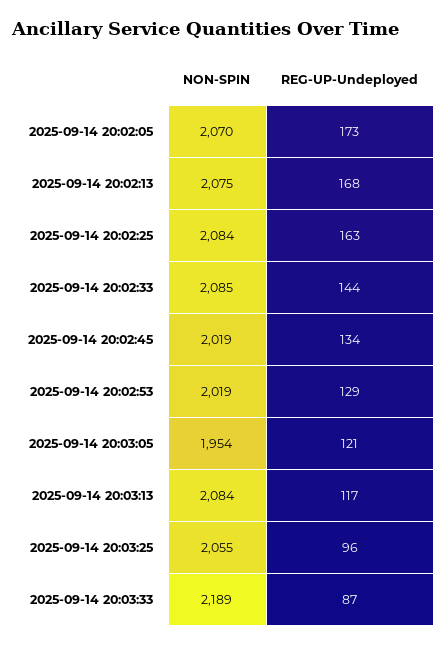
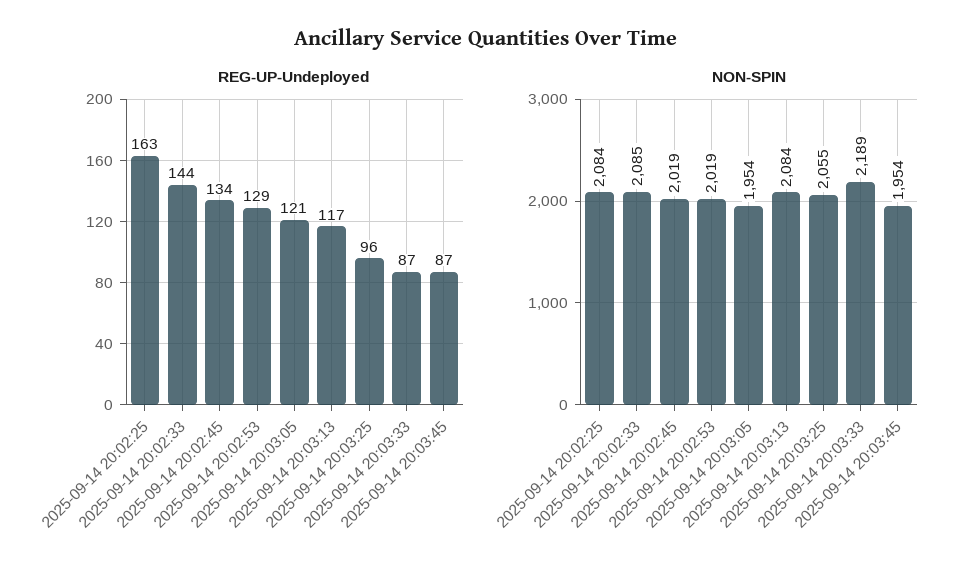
NON-SPIN, 2025-09-14 20:02:05: 2070 -> none
REG-UP-Undeployed, 2025-09-14 20:02:05: 173 -> none
NON-SPIN, 2025-09-14 20:02:13: 2075 -> none
REG-UP-Undeployed, 2025-09-14 20:02:13: 168 -> none
REG-UP-Undeployed, 2025-09-14 20:03:45: none -> 87
NON-SPIN, 2025-09-14 20:03:45: none -> 1954

